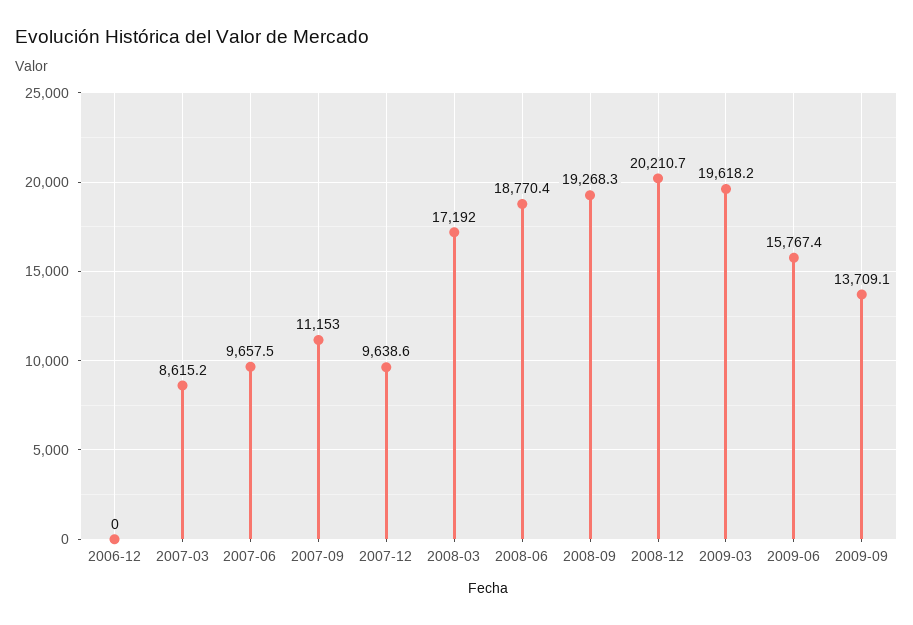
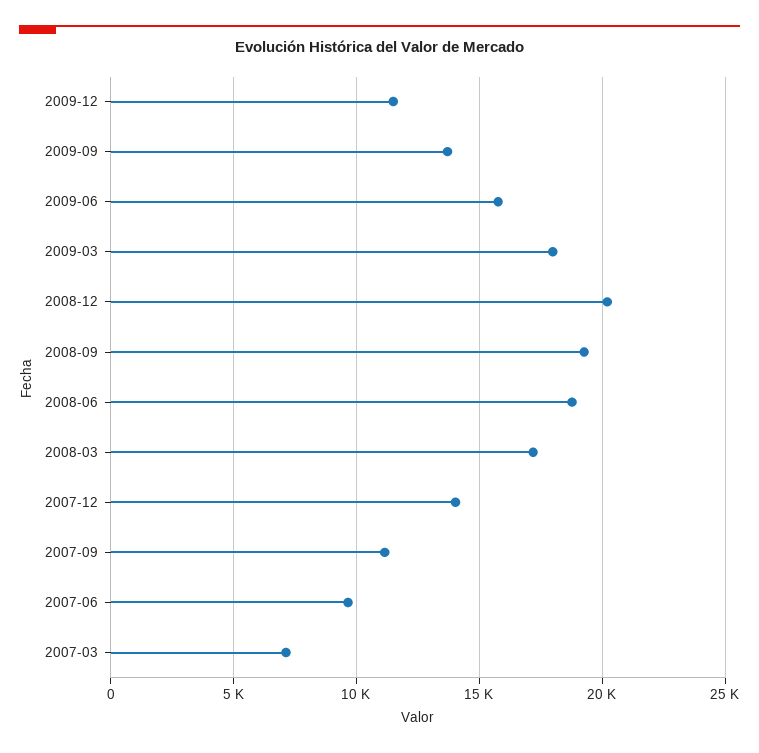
2006-12: 0 -> none
2007-03: 8615.2 -> 7000
2007-12: 9638.6 -> 14000
2009-03: 19618.2 -> 18000
2009-12: none -> 11500

